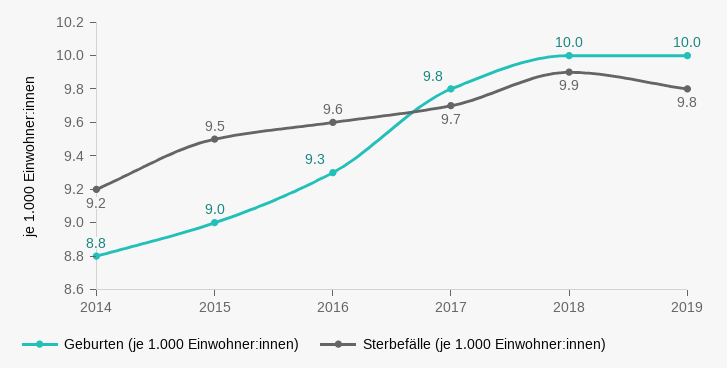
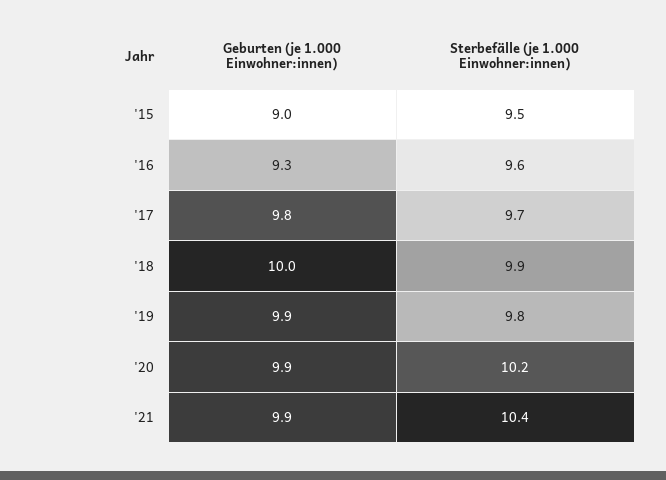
Geburten (je 1.000 Einwohner:innen), 2014: 8.8 -> none
Sterbefälle (je 1.000 Einwohner:innen), 2014: 9.2 -> none
Geburten (je 1.000 Einwohner:innen), 2019: 10 -> 9.9
Geburten (je 1.000 Einwohner:innen), '20: none -> 9.9
Sterbefälle (je 1.000 Einwohner:innen), '20: none -> 10.2
Geburten (je 1.000 Einwohner:innen), '21: none -> 9.9
Sterbefälle (je 1.000 Einwohner:innen), '21: none -> 10.4

